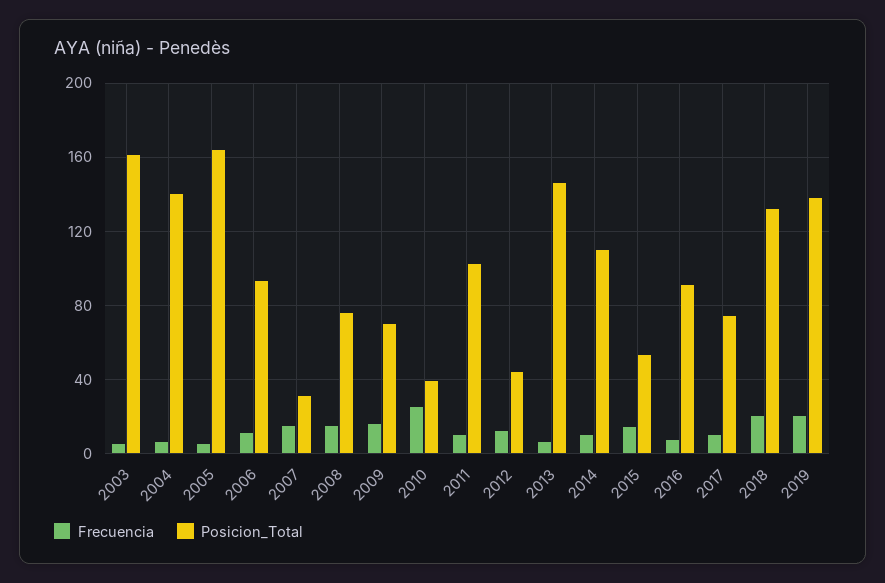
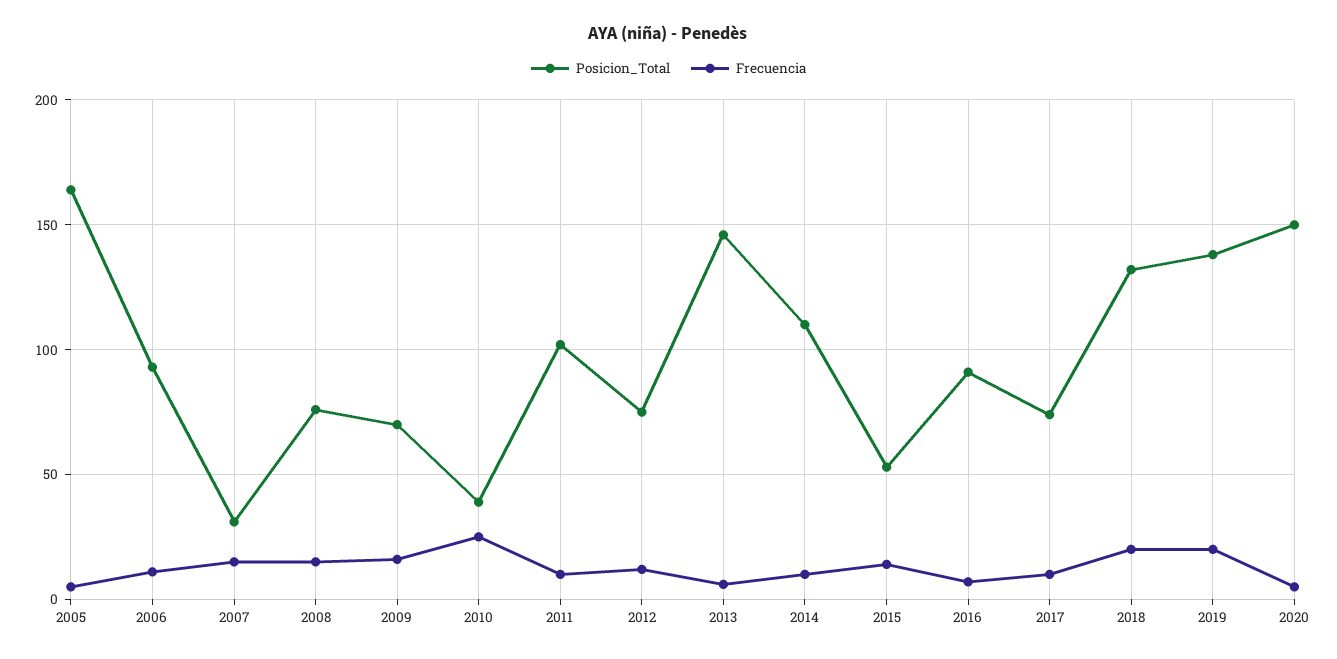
Frecuencia, 2003: 5 -> none
Posicion_Total, 2003: 160 -> none
Frecuencia, 2004: 5 -> none
Posicion_Total, 2004: 140 -> none
Posicion_Total, 2012: 45 -> 75
Posicion_Total, 2020: none -> 150
Frecuencia, 2020: none -> 5

